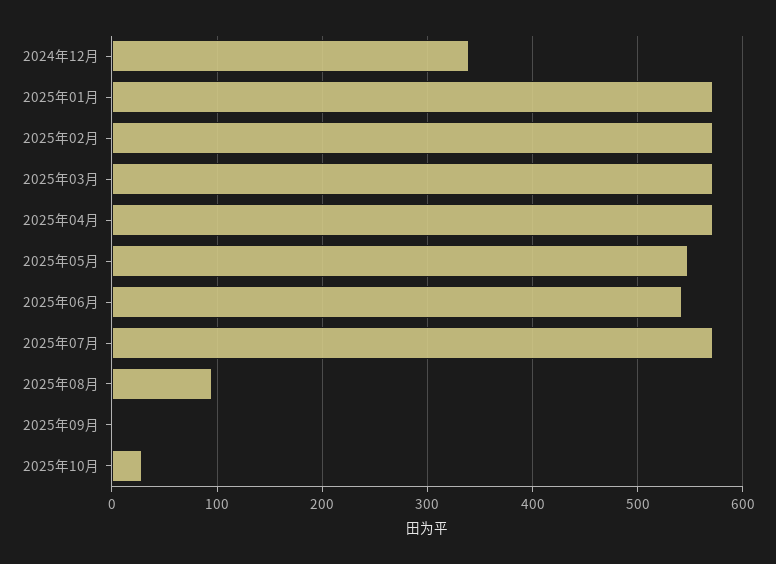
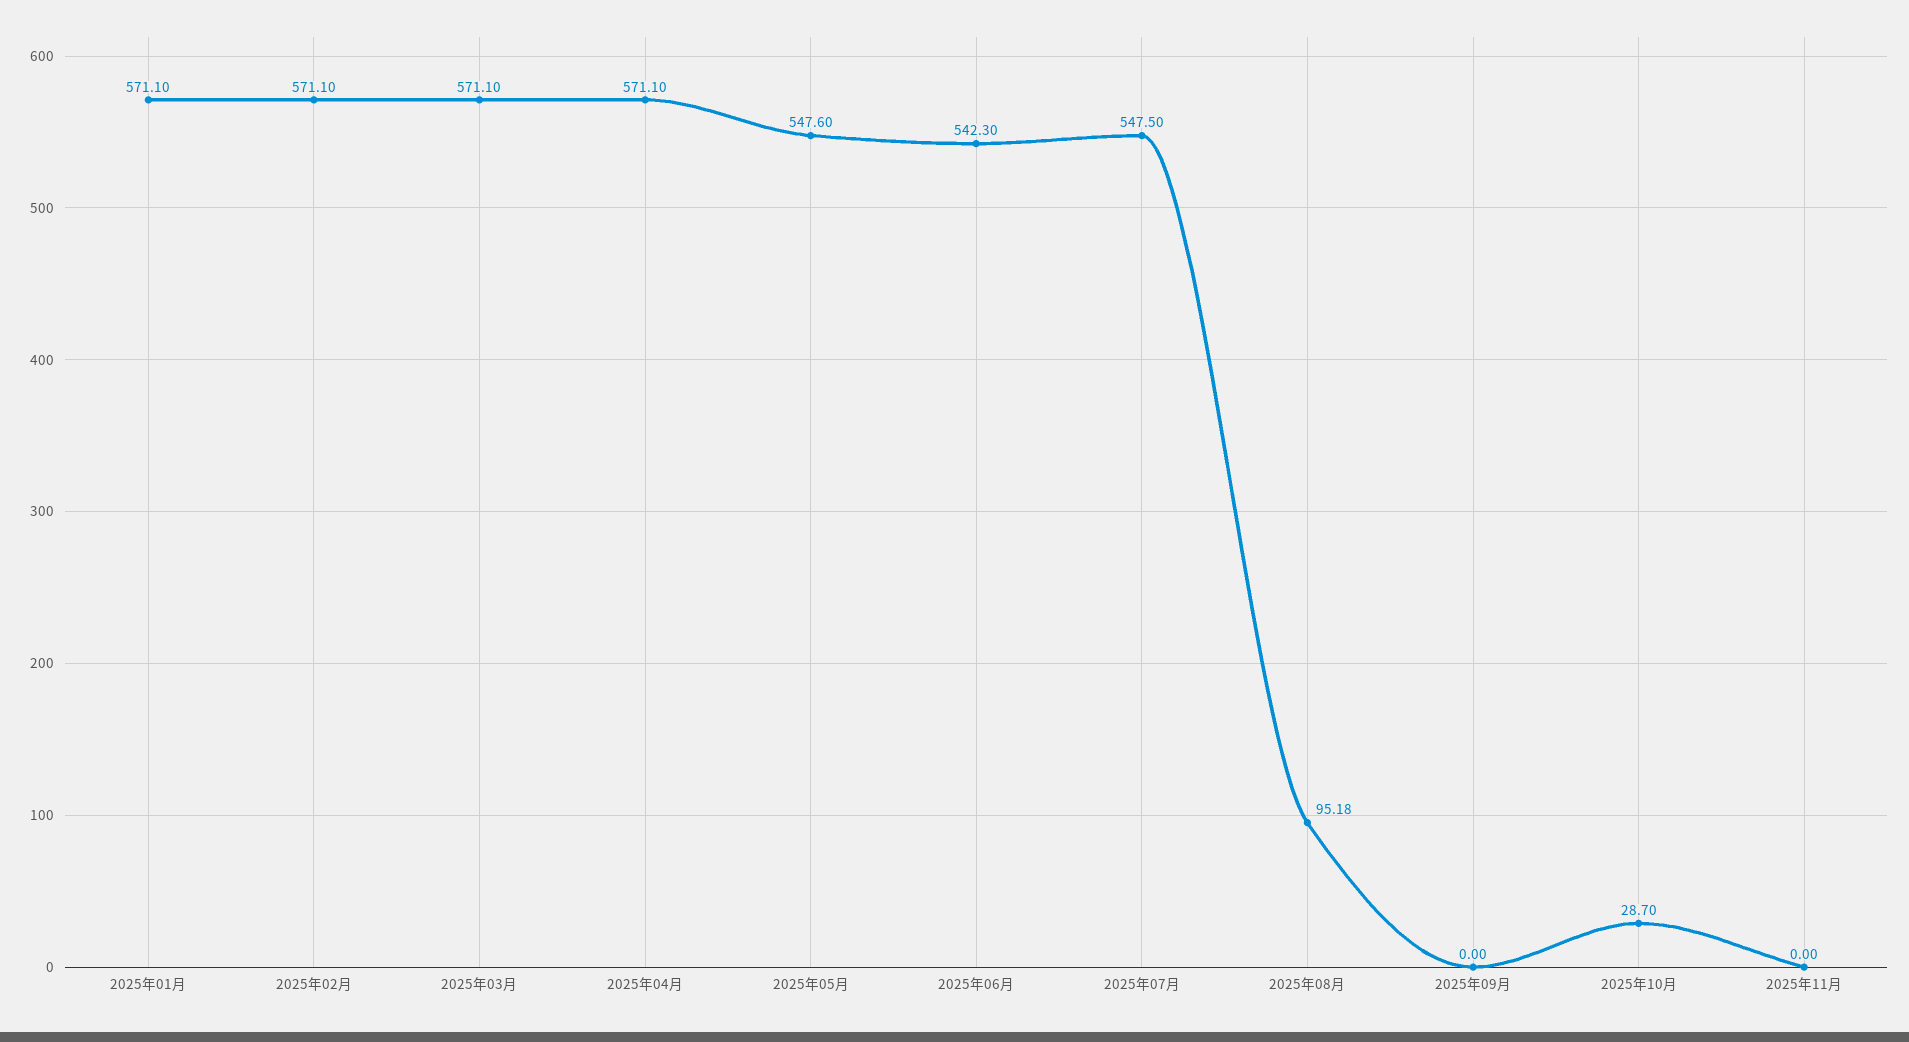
2024年12月: 340 -> none
2025年07月: 570 -> 547.5
2025年11月: none -> 0

